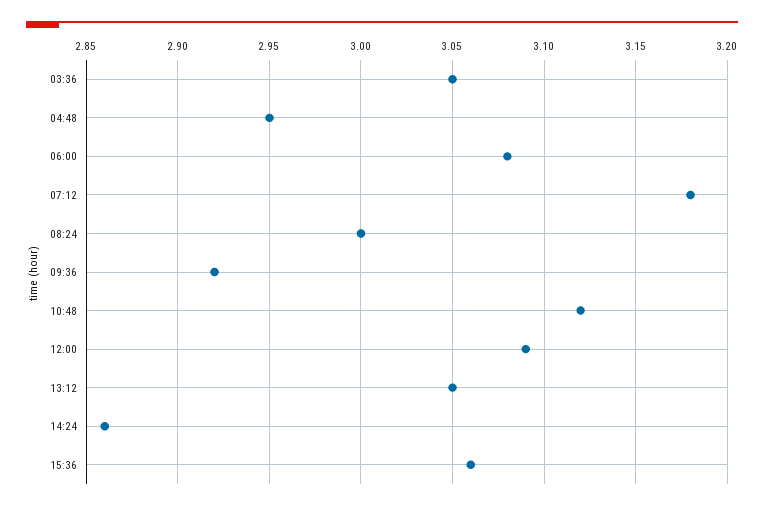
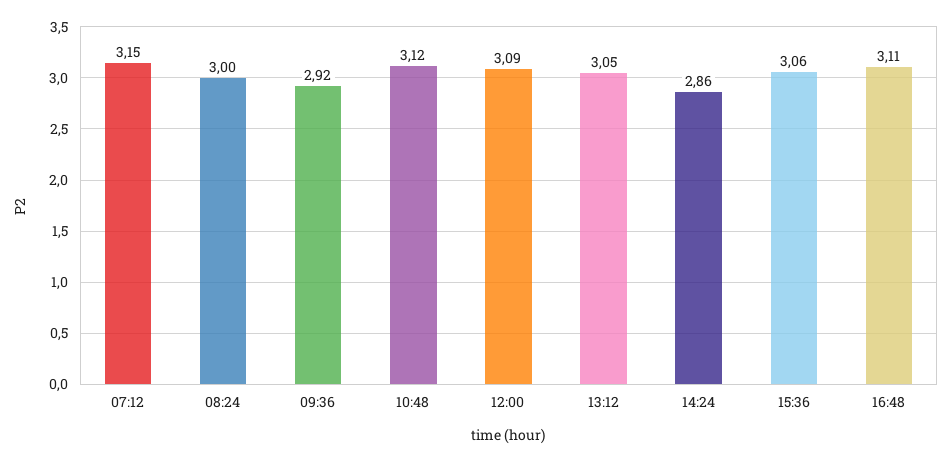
03:36: 3.05 -> none
04:48: 2.95 -> none
06:00: 3.08 -> none
07:12: 3.18 -> 3.15
16:48: none -> 3.11

